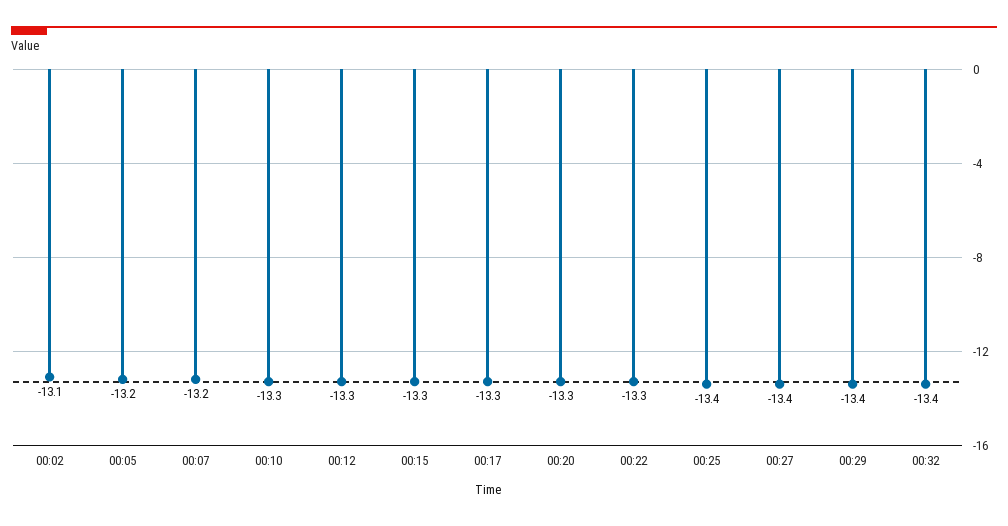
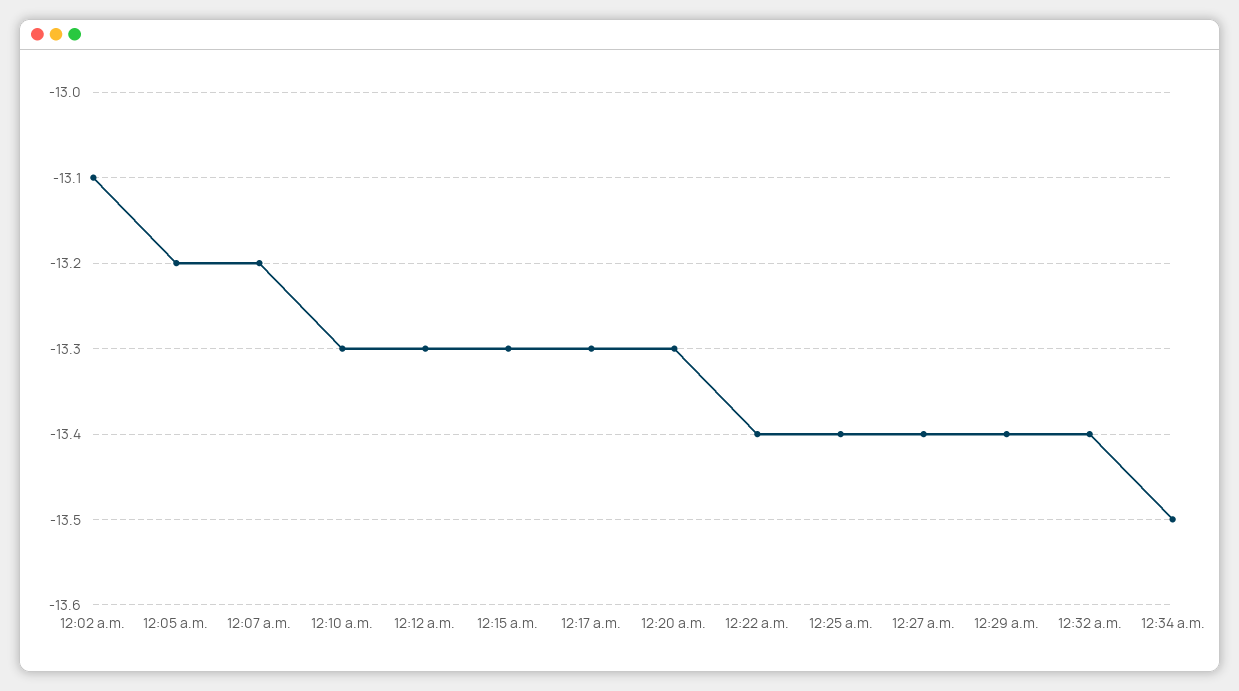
00:22: -13.3 -> -13.4
12:34 a.m.: none -> -13.5

